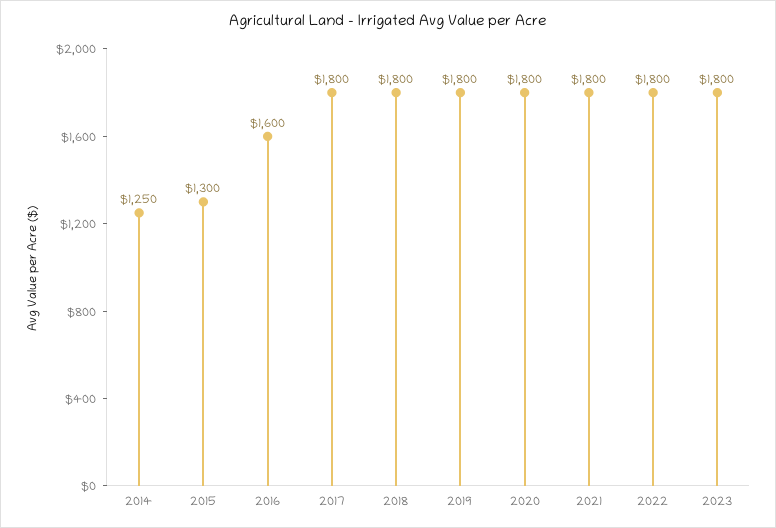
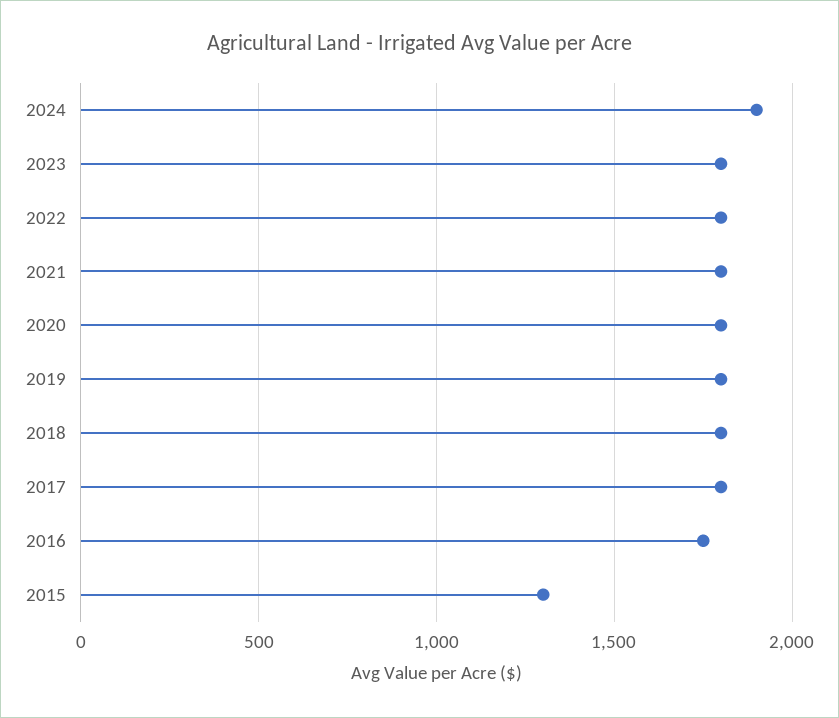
2014: 1250 -> none
2016: 1600 -> 1750
2024: none -> 1900

